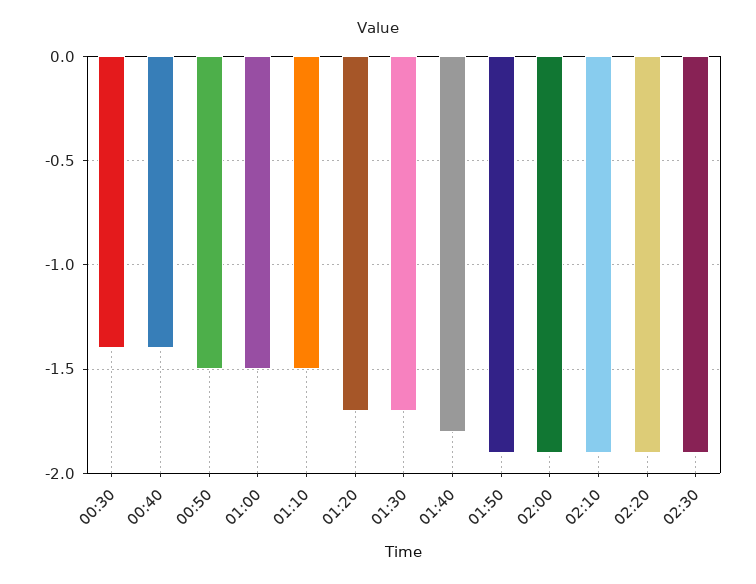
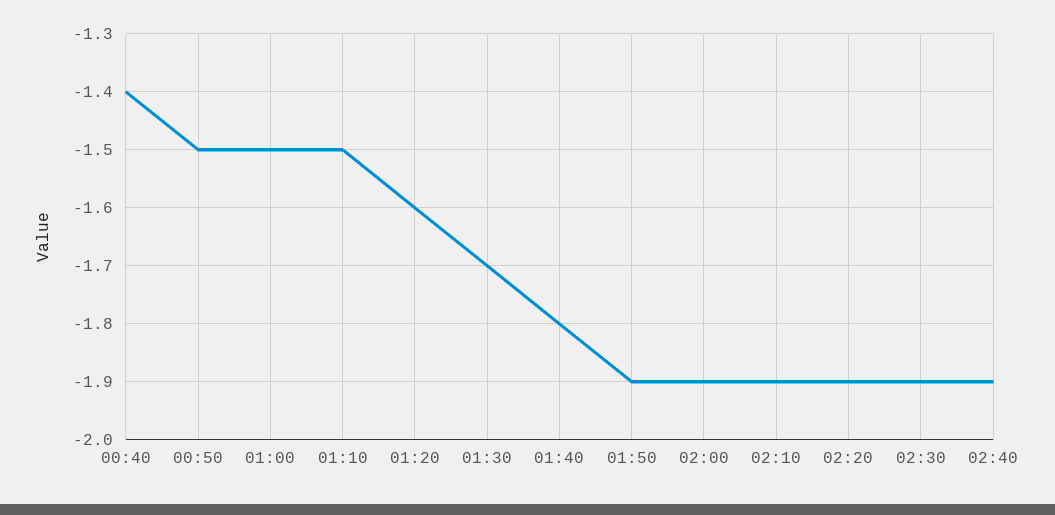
00:30: -1.4 -> none
01:20: -1.7 -> -1.6
02:40: none -> -1.9

